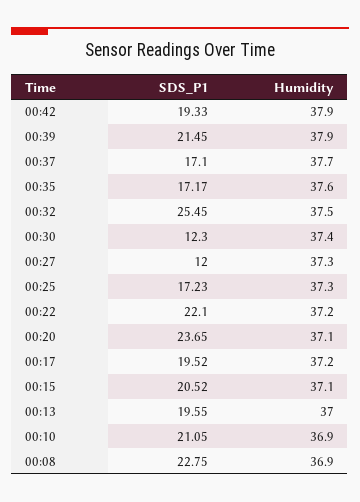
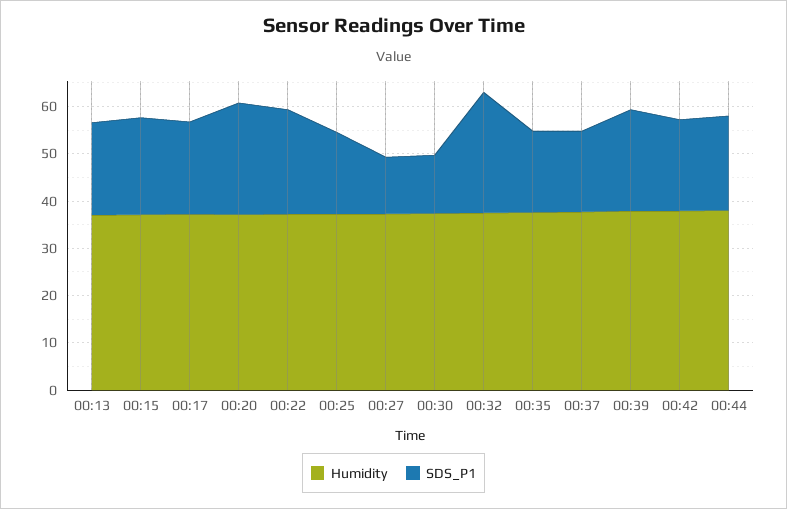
SDS_P1, 00:10: 21.05 -> none
Humidity, 00:10: 36.9 -> none
SDS_P1, 00:08: 22.75 -> none
Humidity, 00:08: 36.9 -> none
Humidity, 00:44: none -> 38
SDS_P1, 00:44: none -> 20

